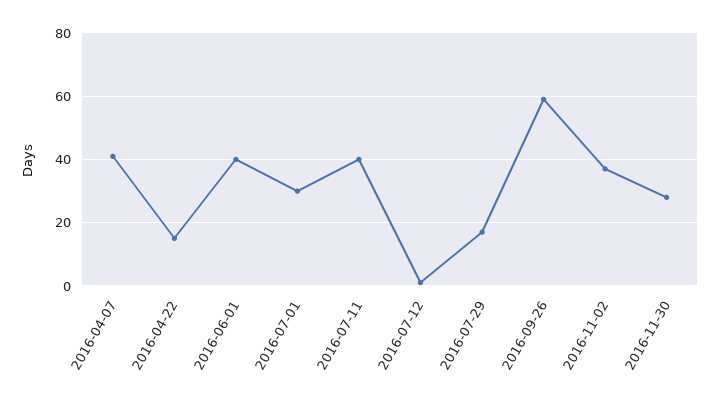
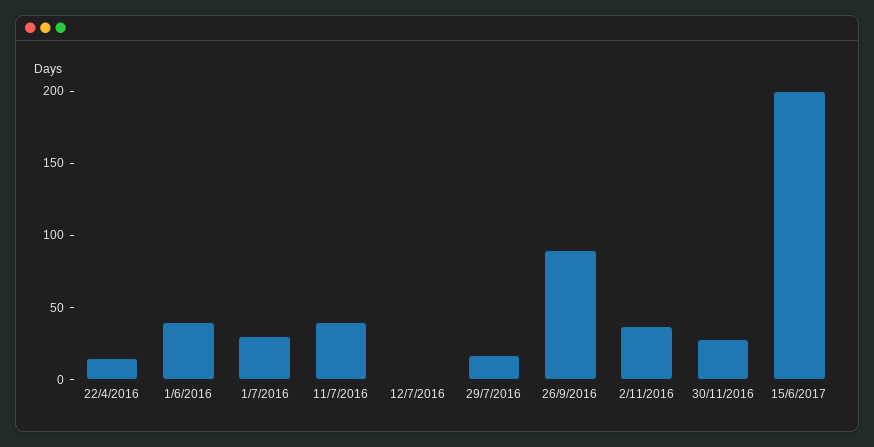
2016-04-07: 40 -> none
2016-09-26: 60 -> 90
15/6/2017: none -> 200

